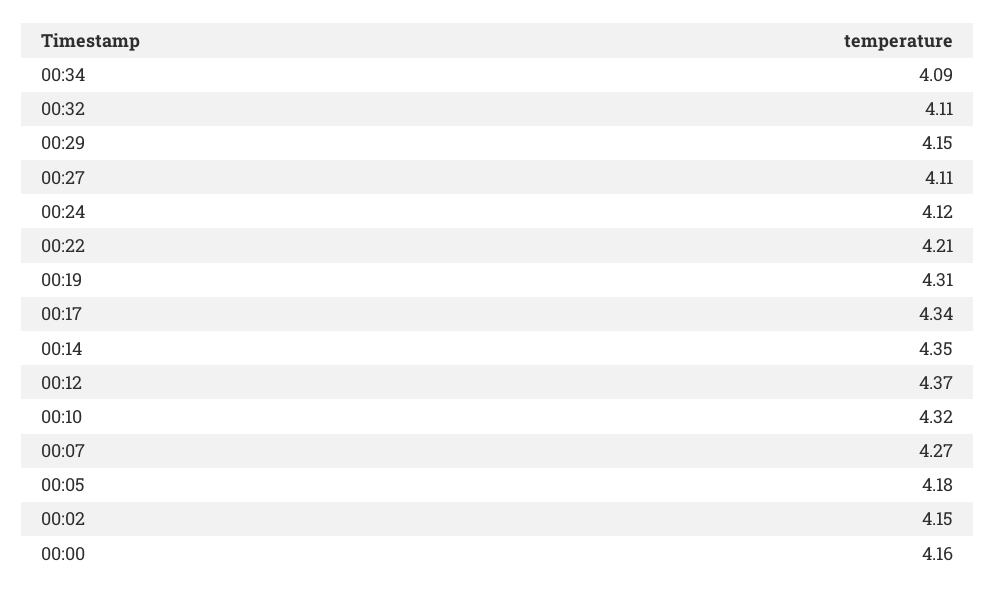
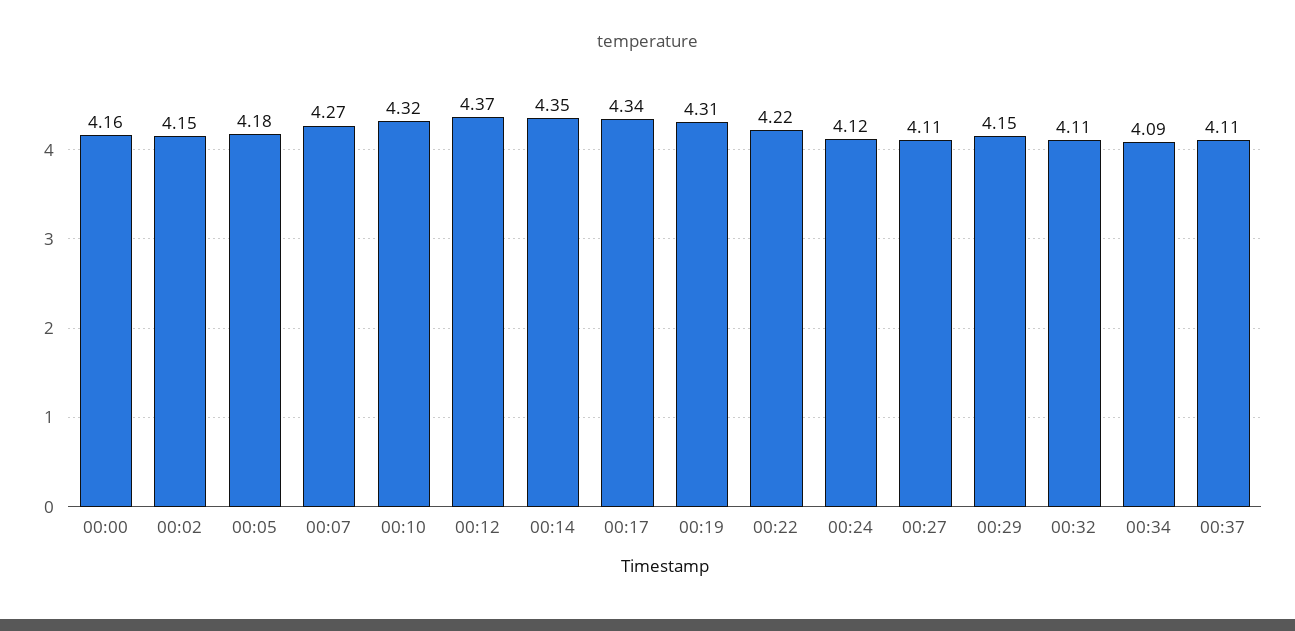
00:22: 4.21 -> 4.22
00:37: none -> 4.11

